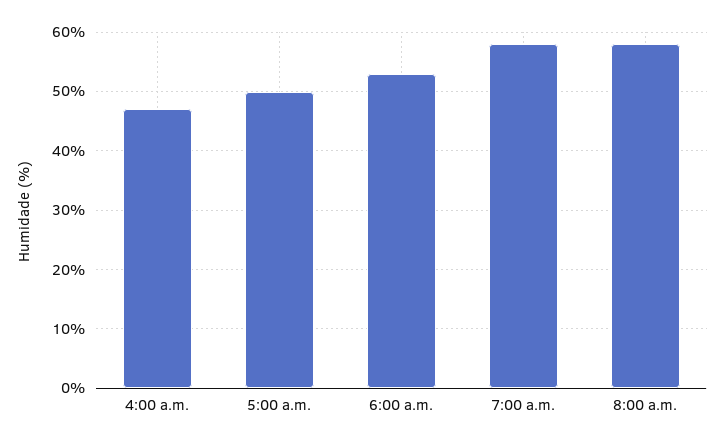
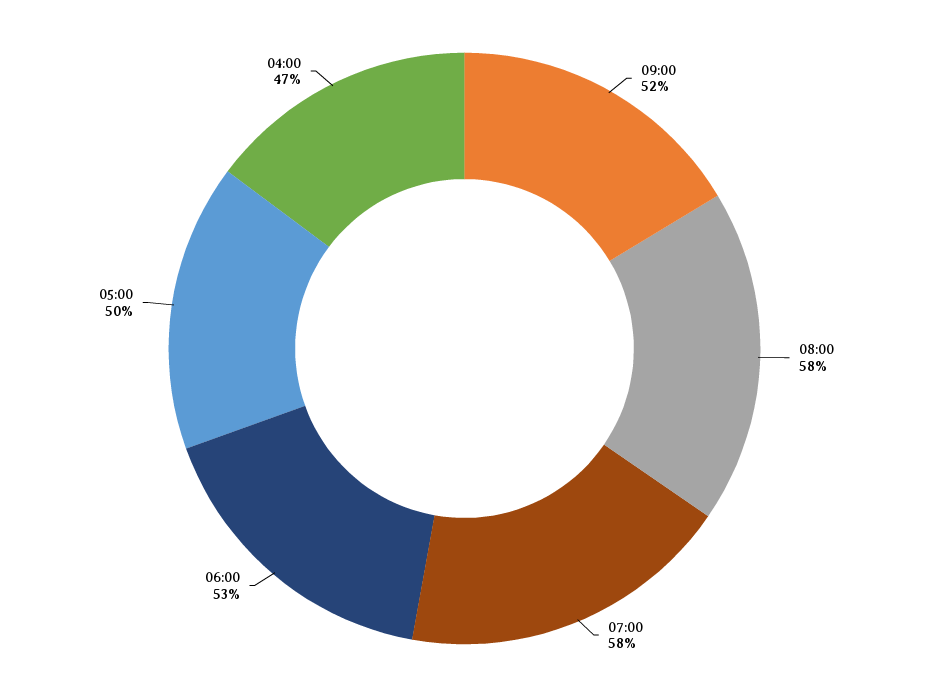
09:00: none -> 52

